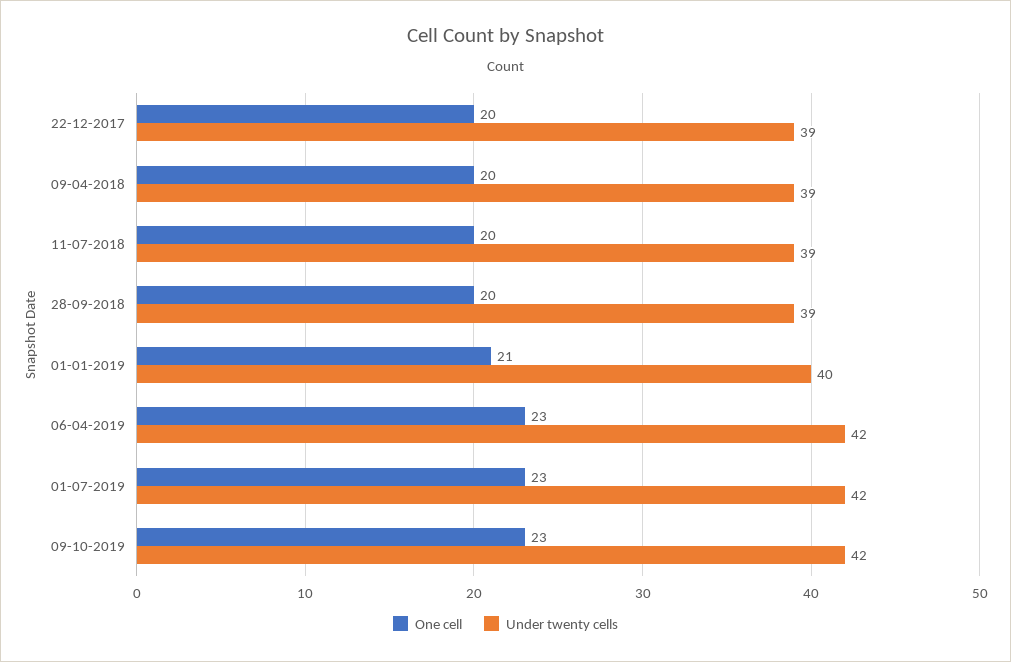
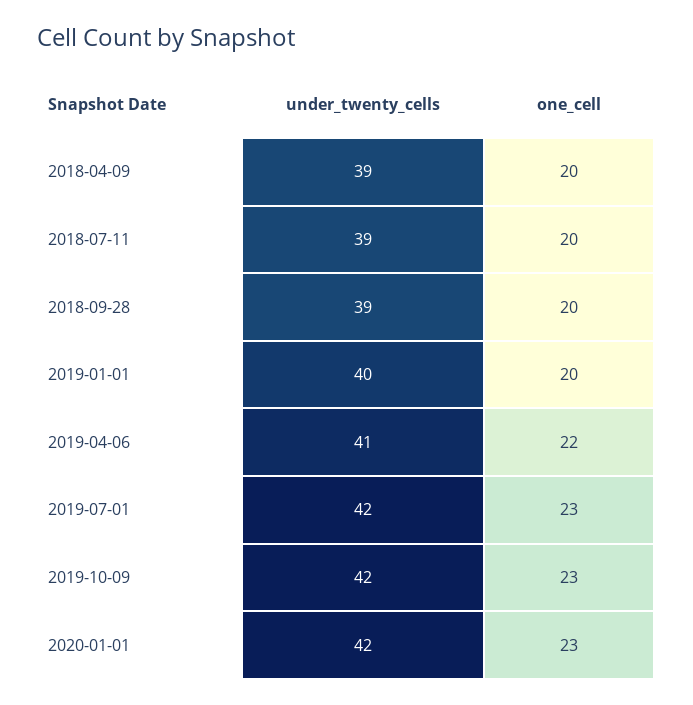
One cell, 22-12-2017: 20 -> none
Under twenty cells, 22-12-2017: 39 -> none
One cell, 01-01-2019: 21 -> 20
One cell, 06-04-2019: 23 -> 22
Under twenty cells, 06-04-2019: 42 -> 41
Under twenty cells, 2020-01-01: none -> 42
One cell, 2020-01-01: none -> 23

